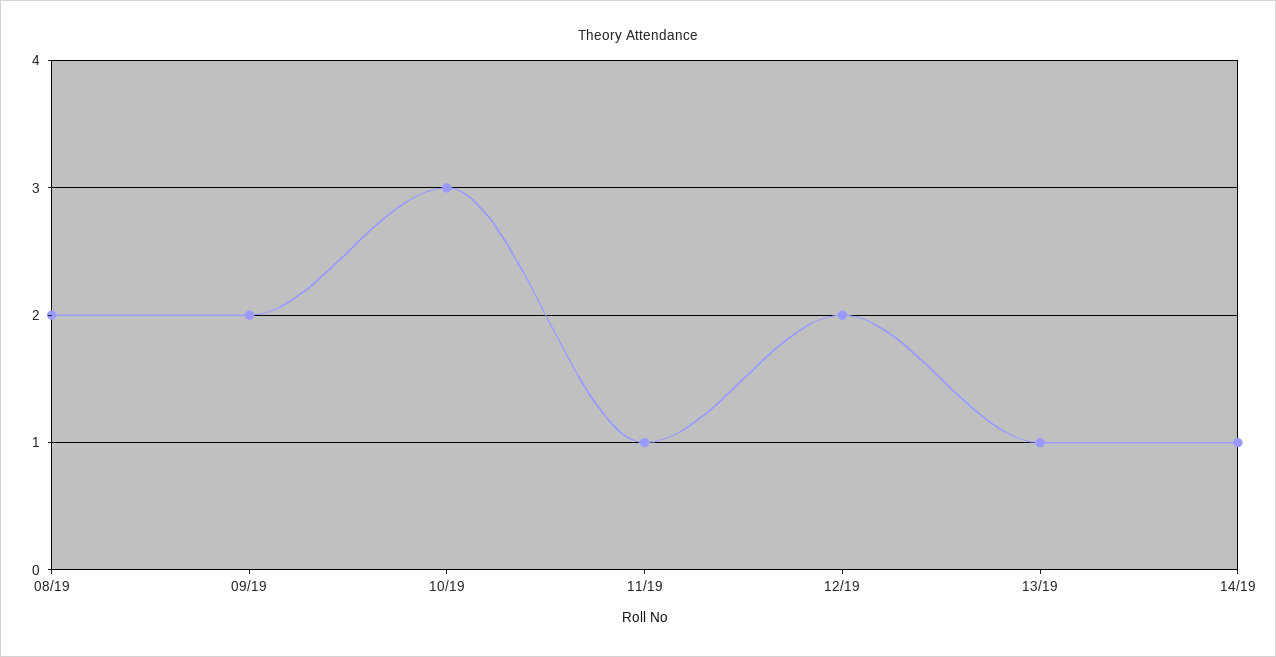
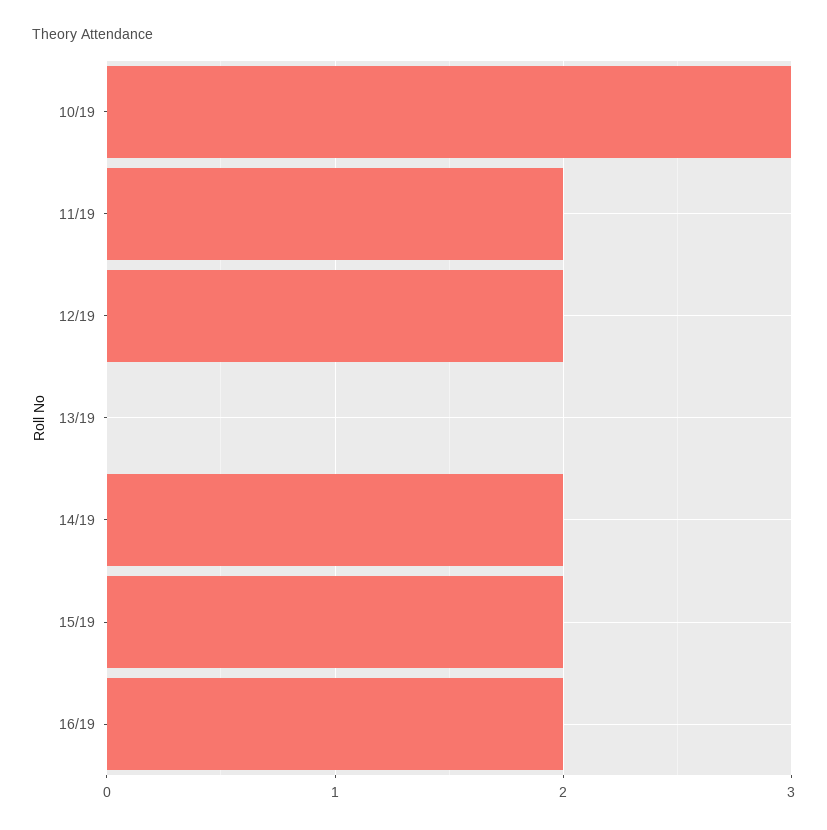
08/19: 2 -> none
09/19: 2 -> none
11/19: 1 -> 2
13/19: 1 -> 0
14/19: 1 -> 2
15/19: none -> 2
16/19: none -> 2

